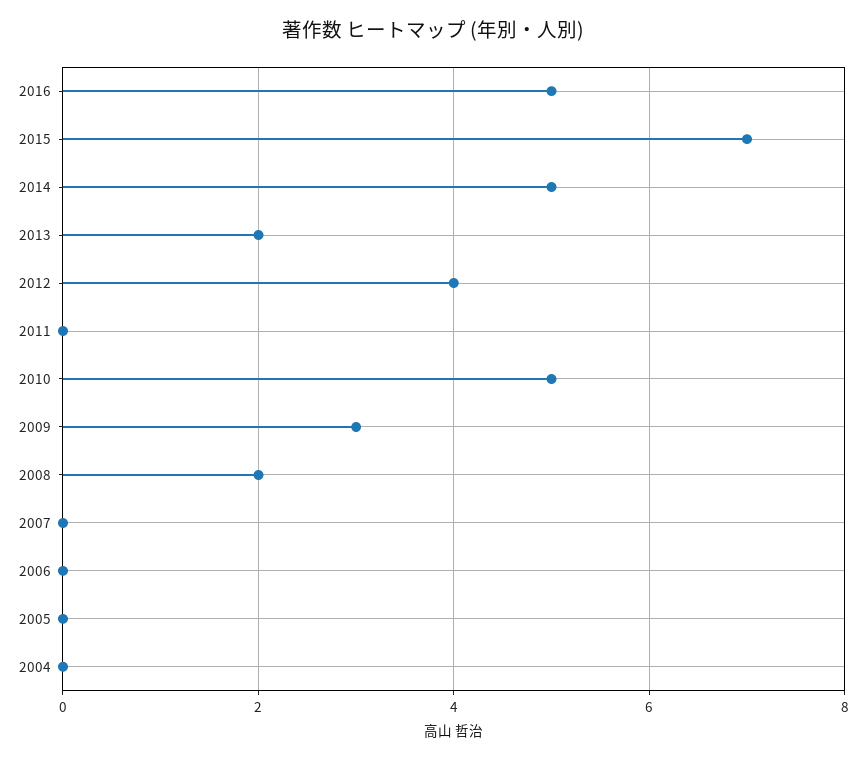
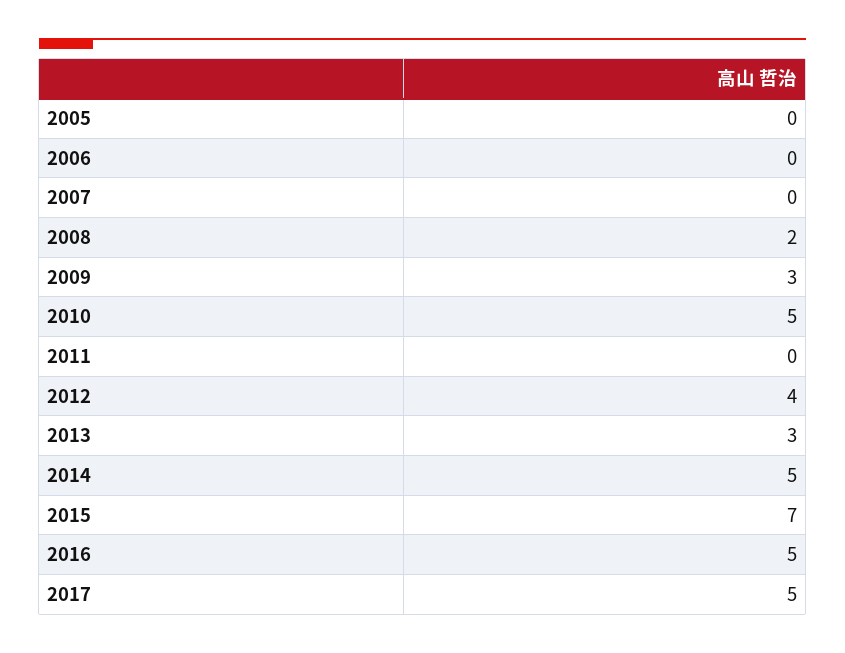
2013: 2 -> 3
2004: 0 -> none
2017: none -> 5

